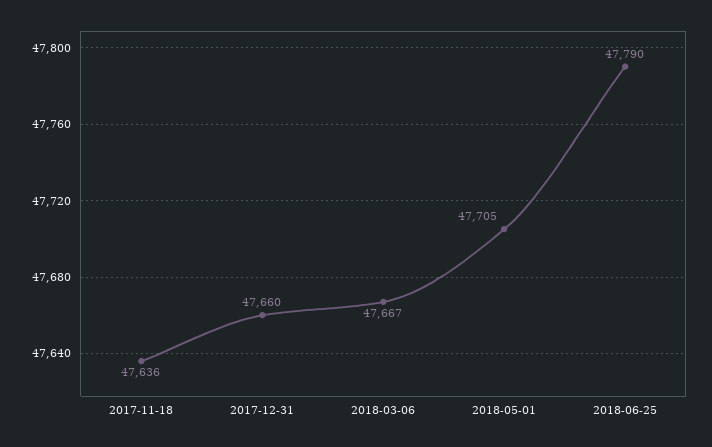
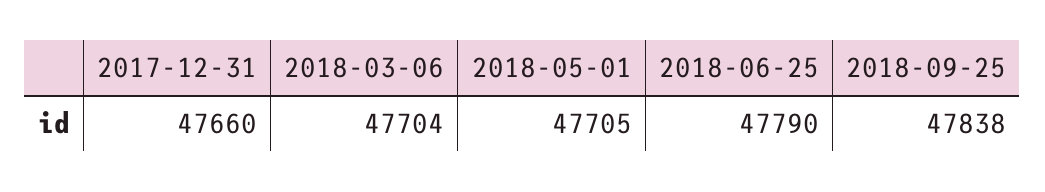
2017-11-18: 47636 -> none
2018-03-06: 47667 -> 47704
2018-09-25: none -> 47838

